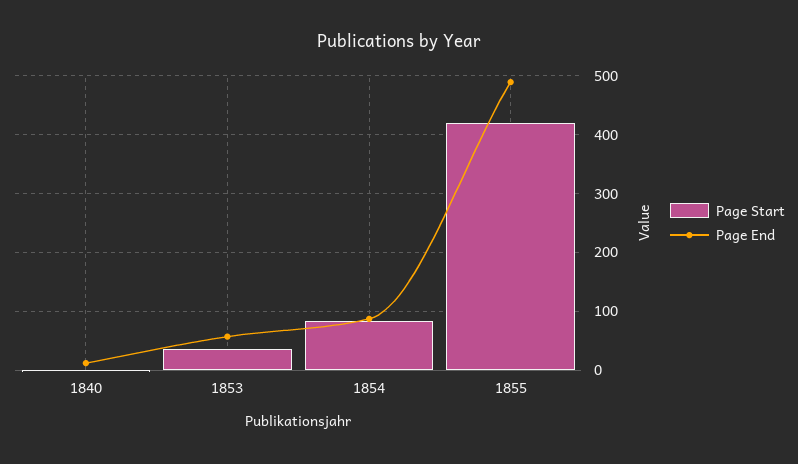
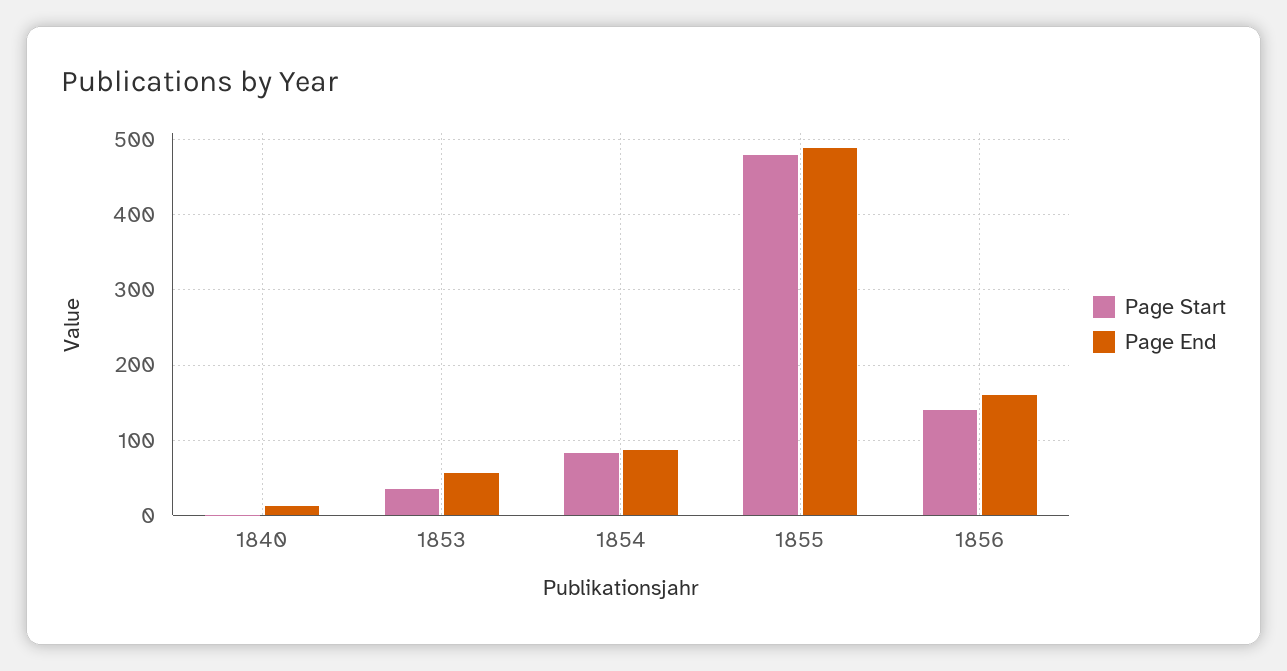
Page Start, 1855: 420 -> 480
Page Start, 1856: none -> 140
Page End, 1856: none -> 160

